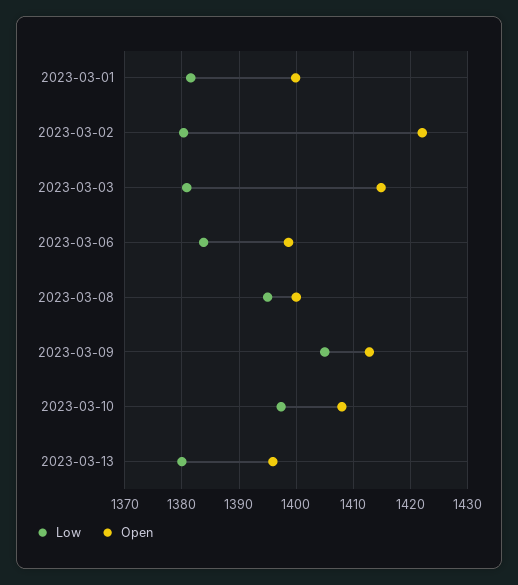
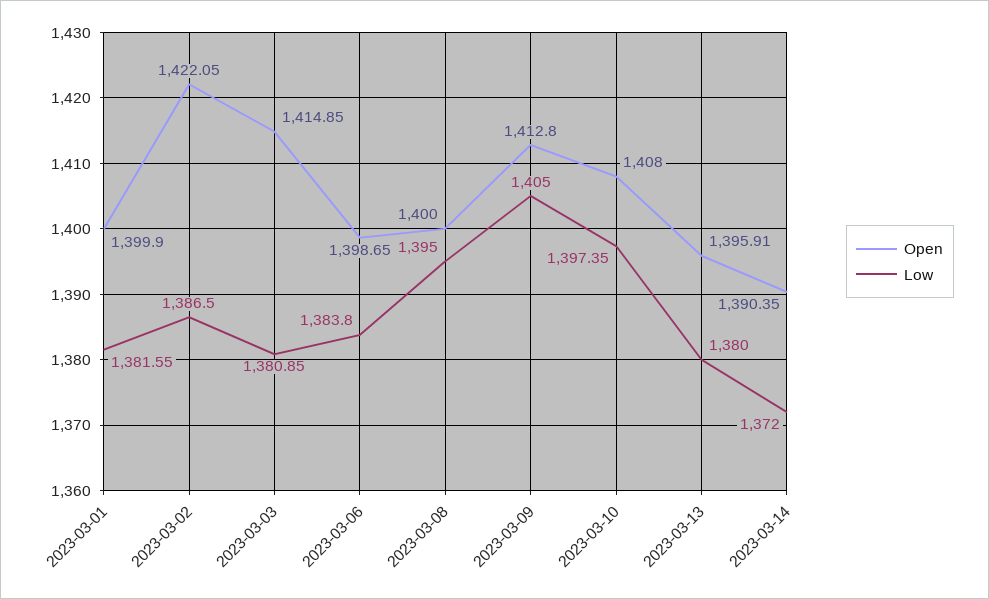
Low, 2023-03-02: 1380 -> 1386.5
Open, 2023-03-14: none -> 1390.35
Low, 2023-03-14: none -> 1372

